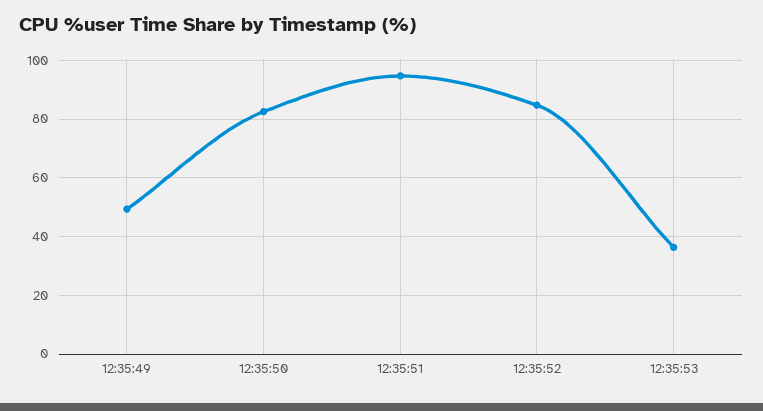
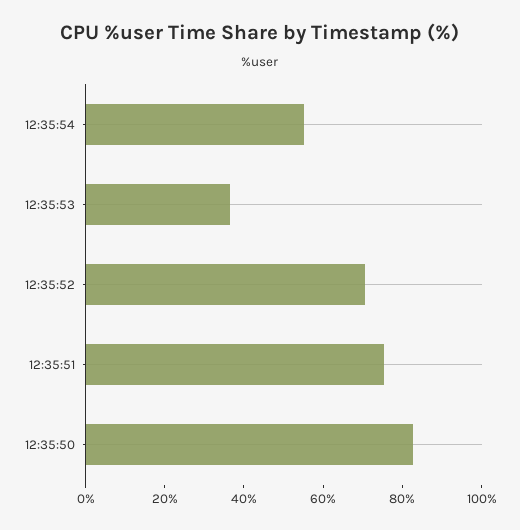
12:35:49: 50 -> none
12:35:51: 95 -> 75
12:35:52: 85 -> 70
12:35:54: none -> 55

